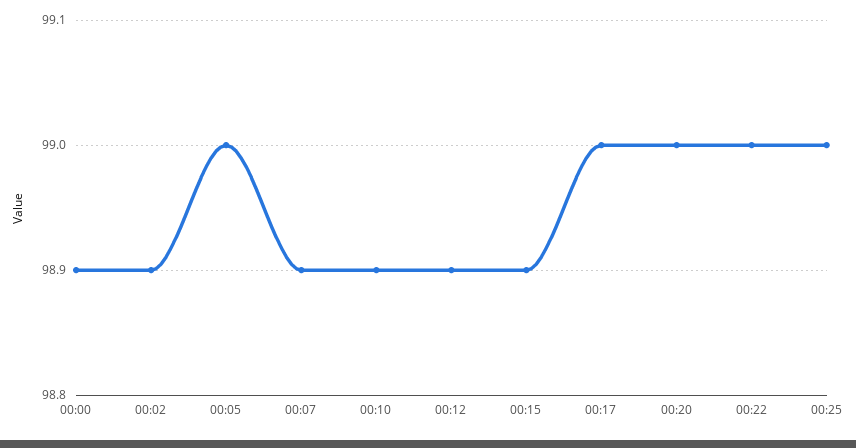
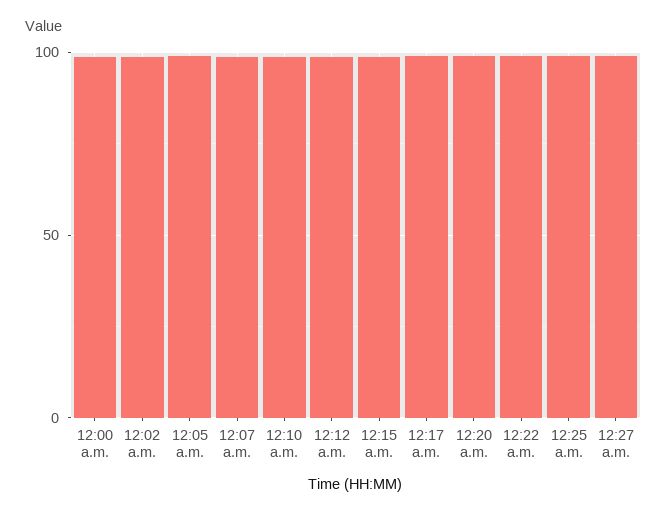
12:27 a.m.: none -> 100

